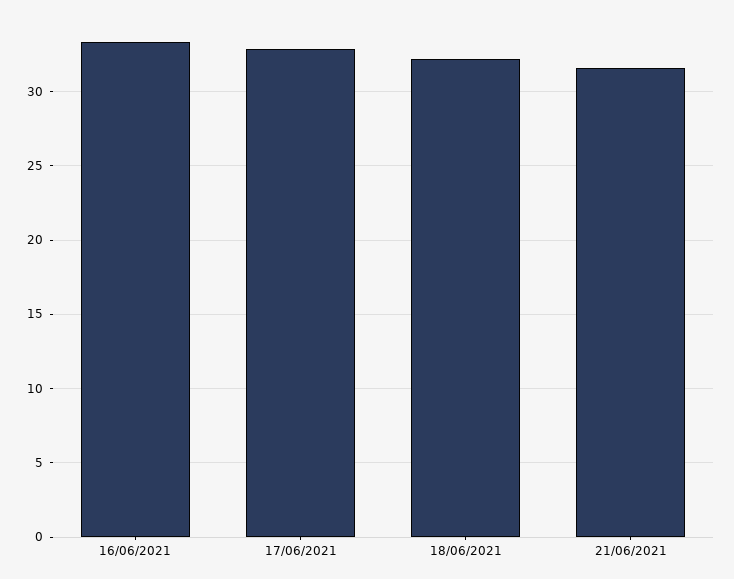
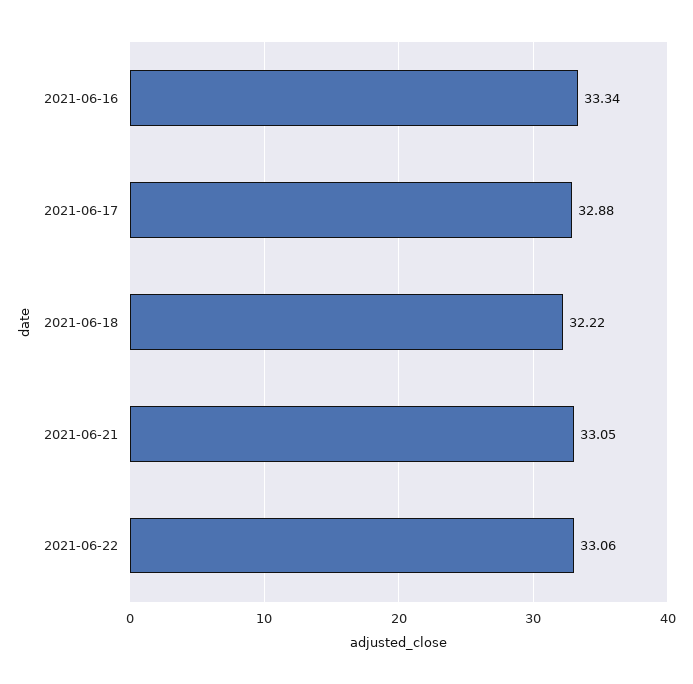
21/06/2021: 31.5 -> 33.05
2021-06-22: none -> 33.06

